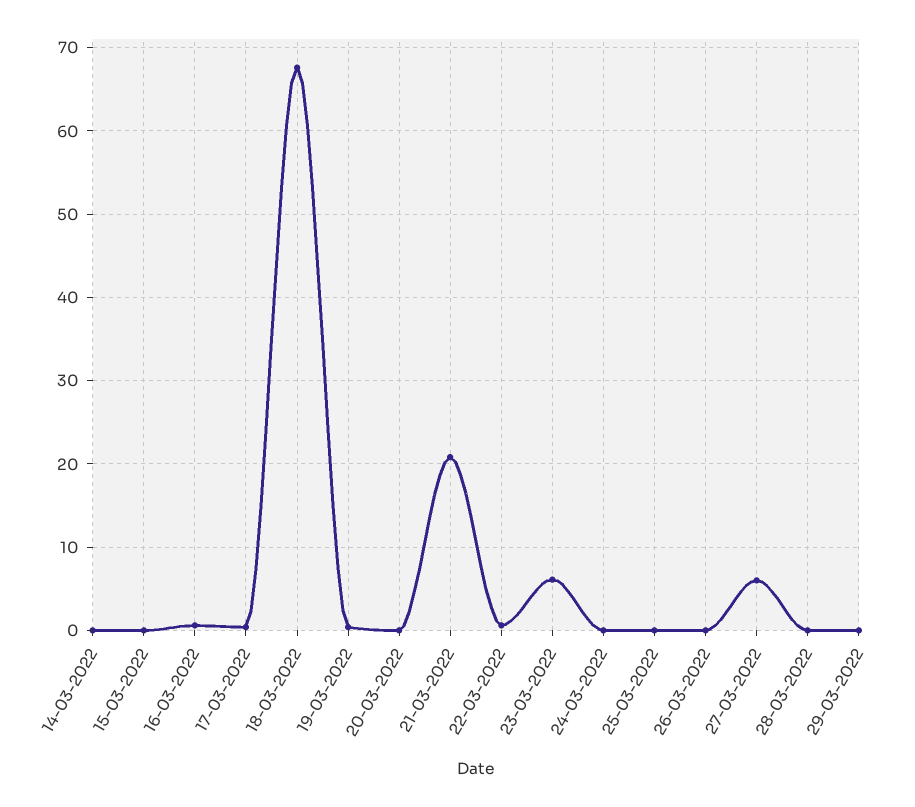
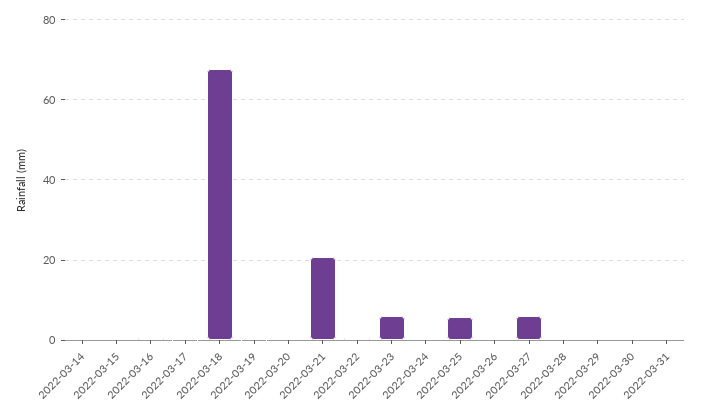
25-03-2022: 0 -> 6
2022-03-30: none -> 0
2022-03-31: none -> 0

